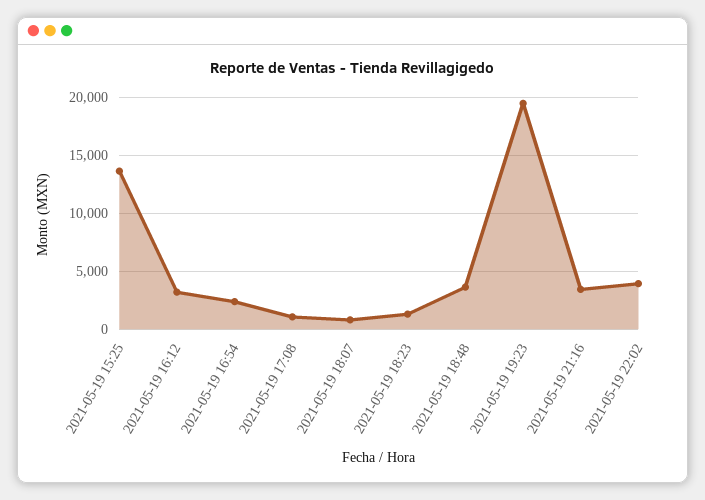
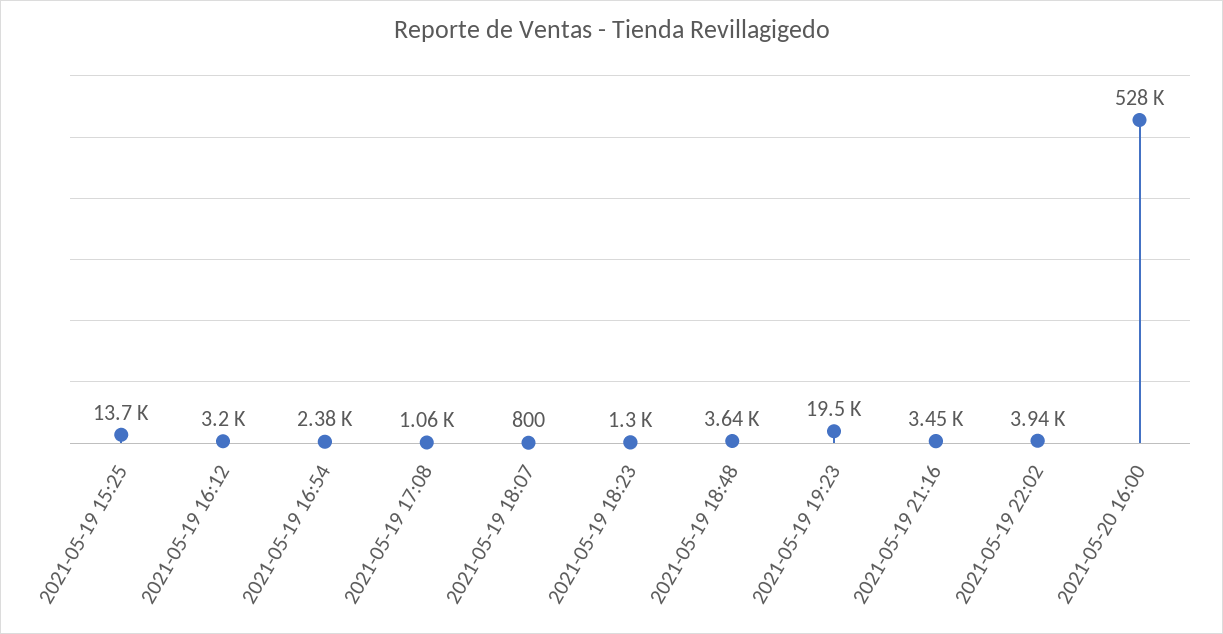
2021-05-20 16:00: none -> 528000

